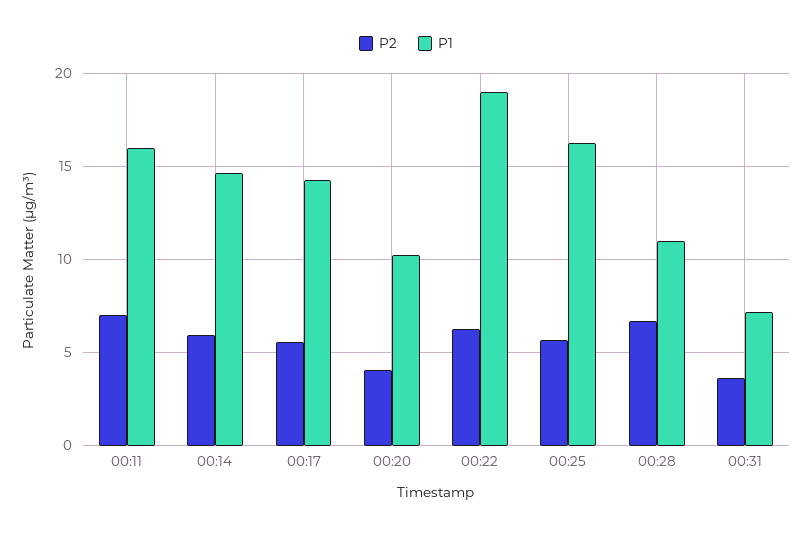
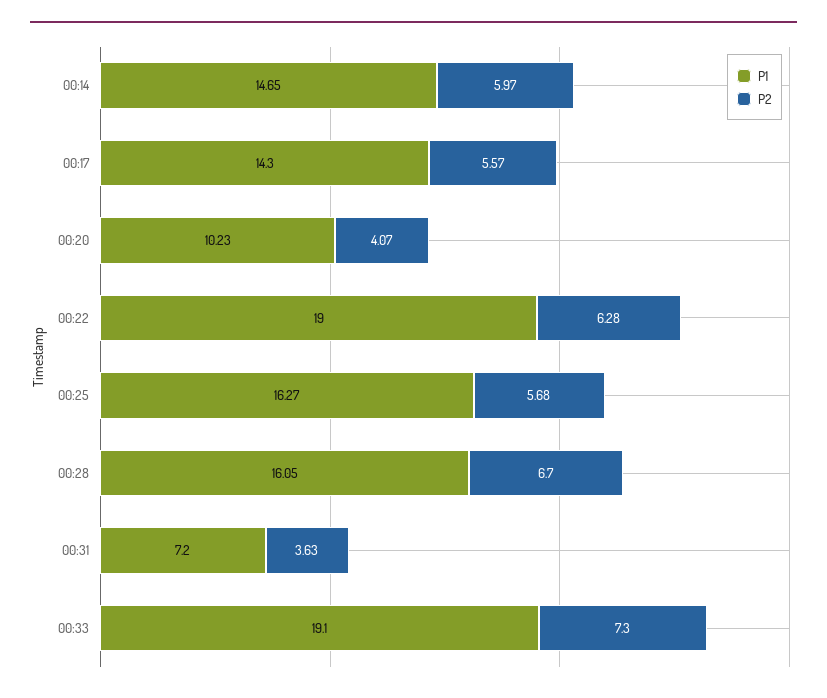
P2, 00:11: 7 -> none
P1, 00:11: 16 -> none
P1, 00:28: 11 -> 16.05
P1, 00:33: none -> 19.1
P2, 00:33: none -> 7.3

